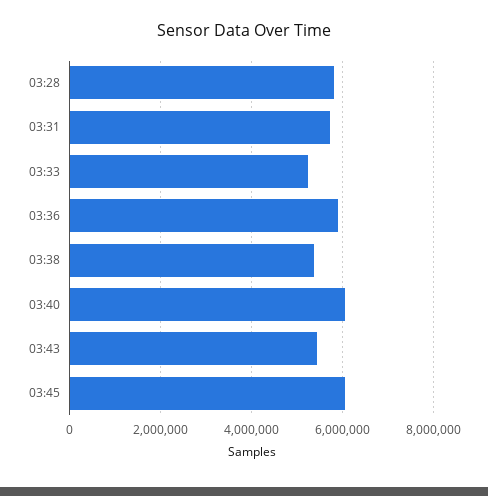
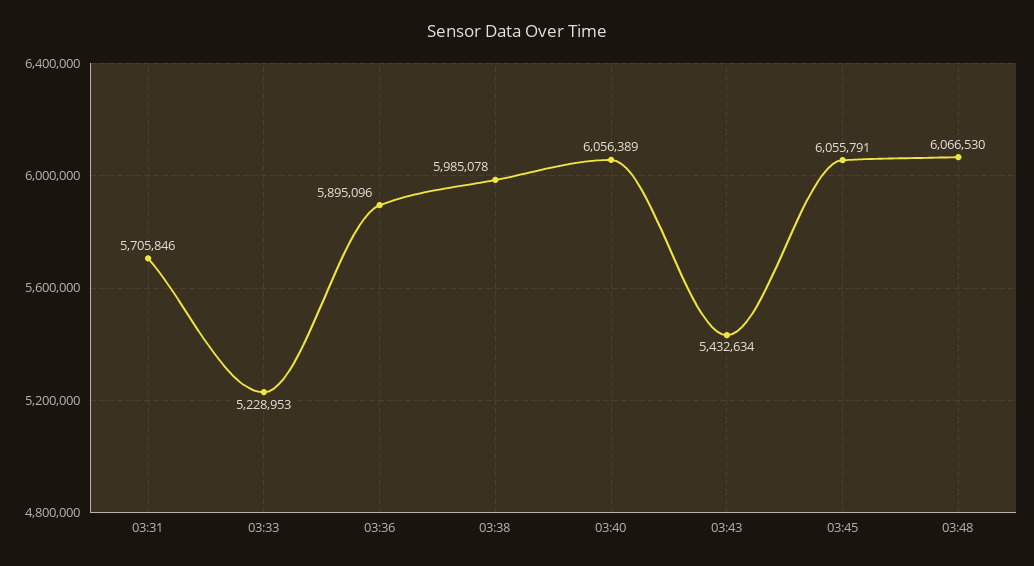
03:28: 5800000 -> none
03:38: 5400000 -> 5985078
03:48: none -> 6066530

